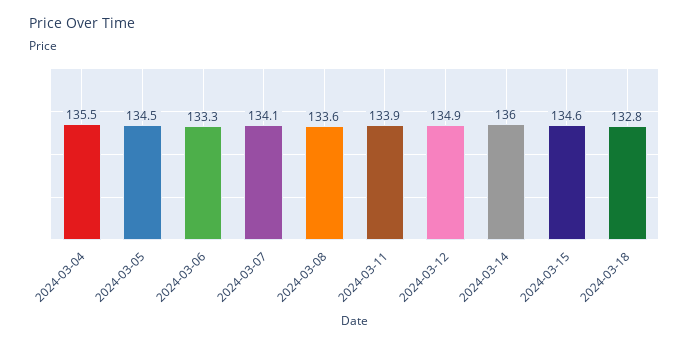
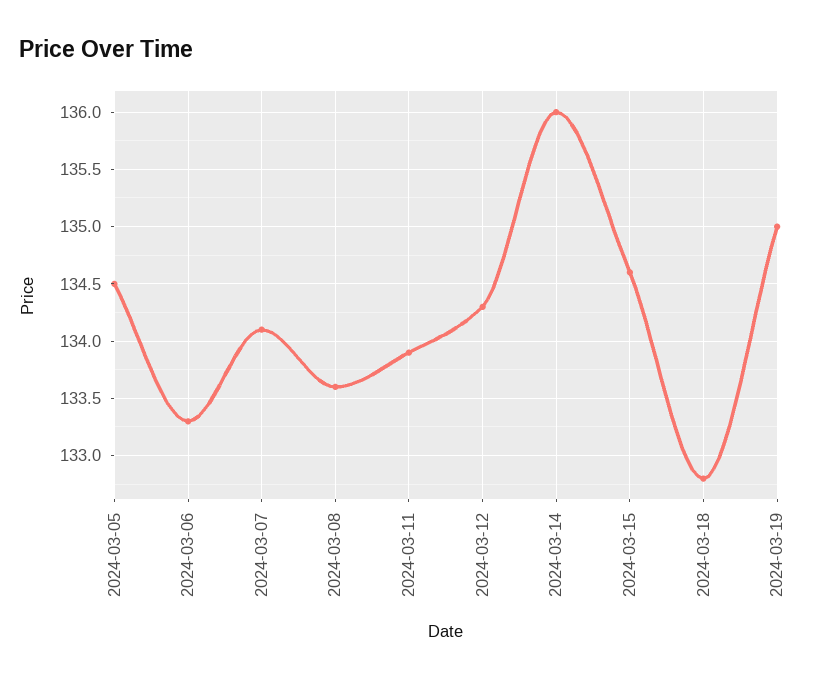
2024-03-04: 135.5 -> none
2024-03-12: 134.9 -> 134.3
2024-03-19: none -> 135

